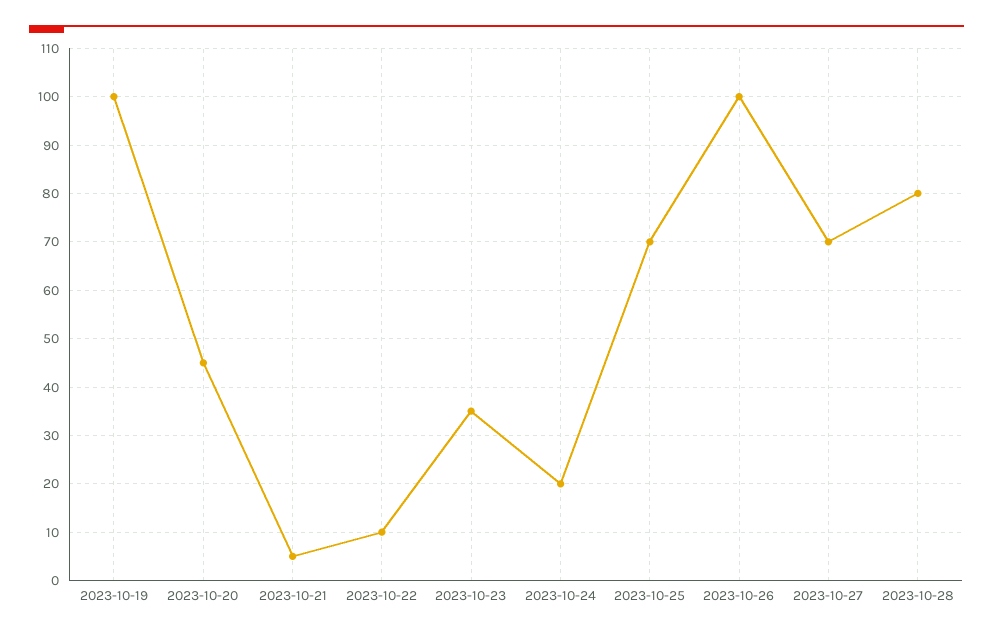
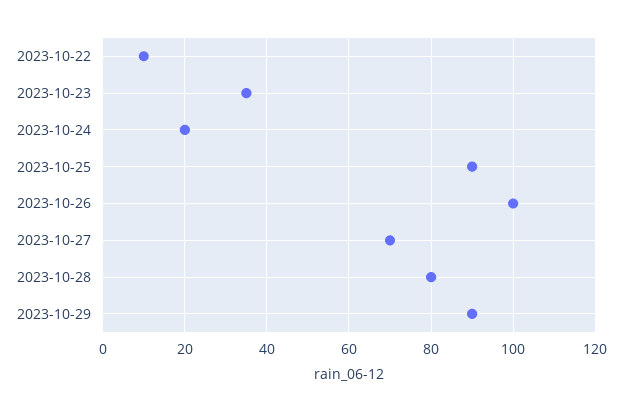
2023-10-19: 100 -> none
2023-10-20: 45 -> none
2023-10-21: 5 -> none
2023-10-25: 70 -> 90
2023-10-29: none -> 90

